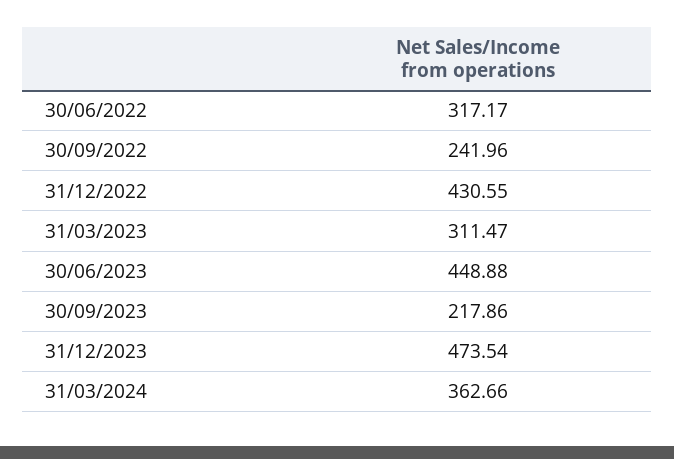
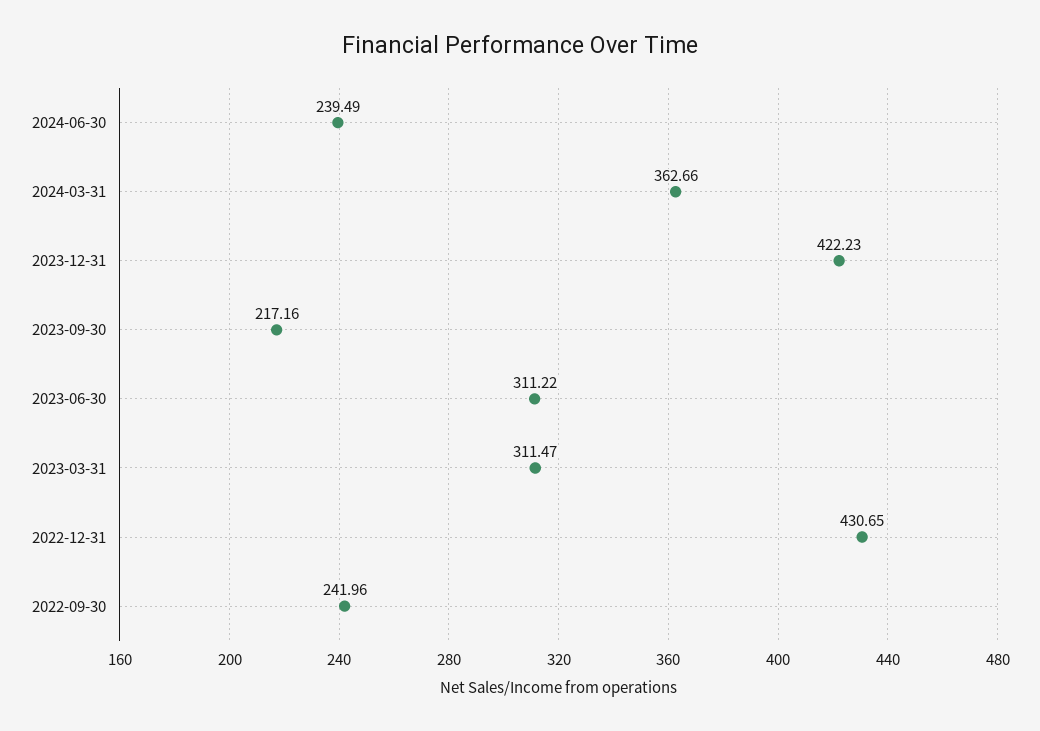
30/06/2022: 317.17 -> none
31/12/2022: 430.55 -> 430.65
30/06/2023: 448.88 -> 311.22
30/09/2023: 217.86 -> 217.16
31/12/2023: 473.54 -> 422.23
2024-06-30: none -> 239.49

